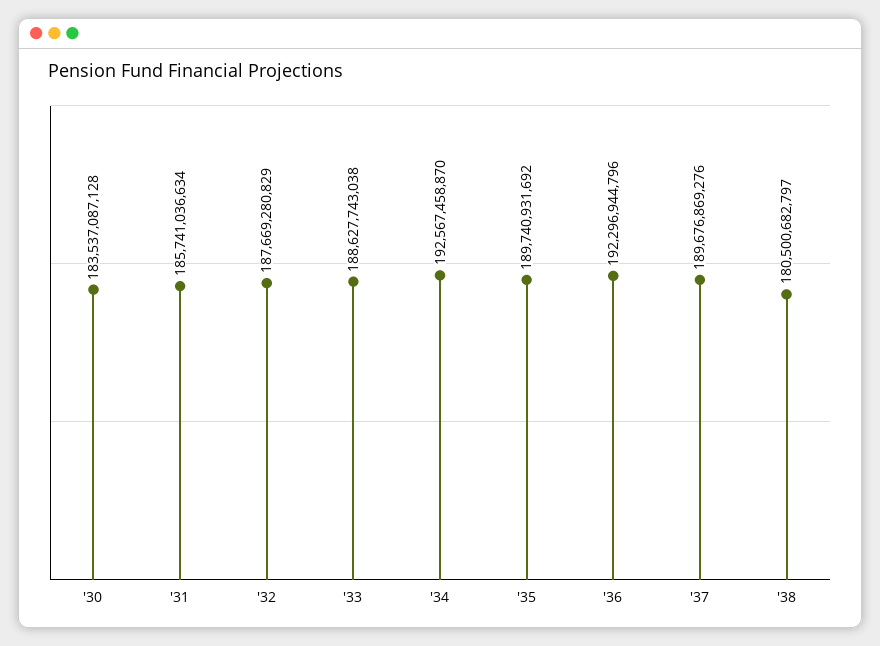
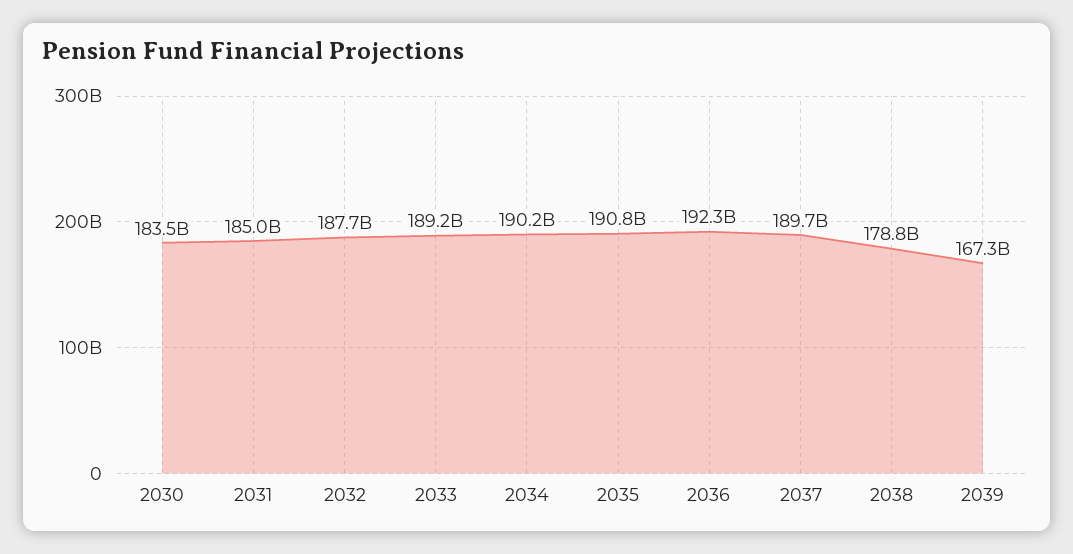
'31: 185741036634 -> 185000000000
'33: 188627743038 -> 189200000000
'34: 192567458870 -> 190200000000
'35: 189740931692 -> 190800000000
'38: 180500682797 -> 178800000000
2039: none -> 167300000000

